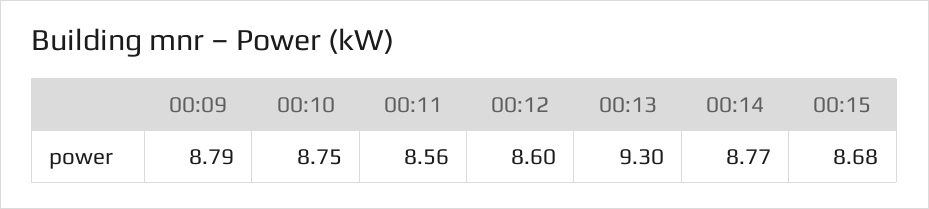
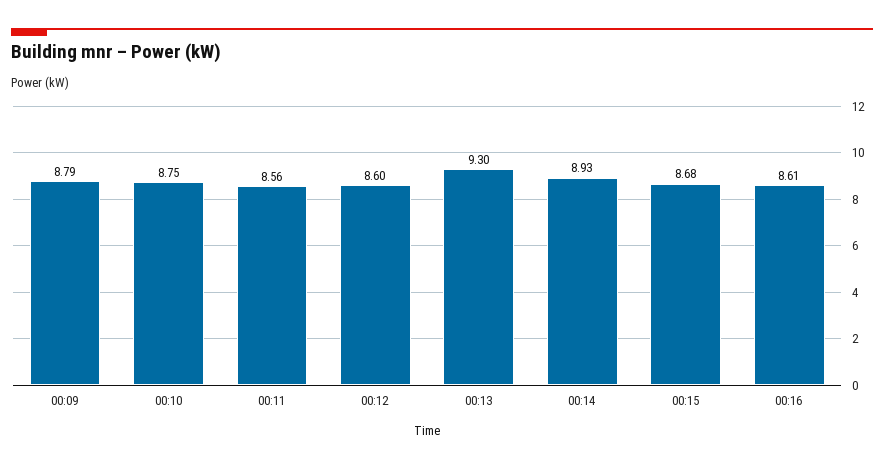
00:14: 8.77 -> 8.93
00:16: none -> 8.61

